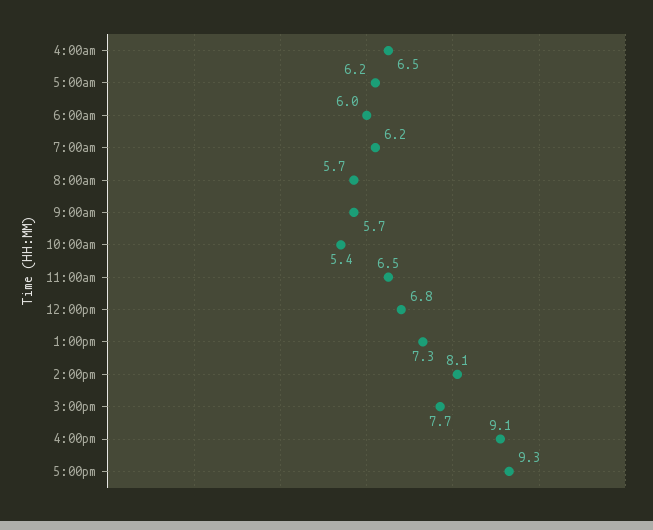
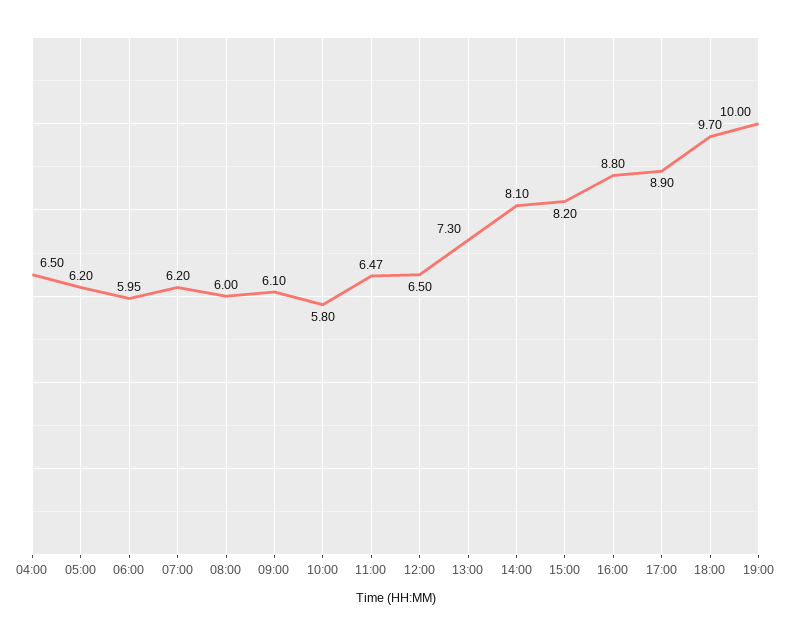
8:00am: 5.7 -> 6
9:00am: 5.7 -> 6.1
10:00am: 5.4 -> 5.8
12:00pm: 6.8 -> 6.5
3:00pm: 7.7 -> 8.2
4:00pm: 9.1 -> 8.8
5:00pm: 9.3 -> 8.9
18:00: none -> 9.7
19:00: none -> 10

